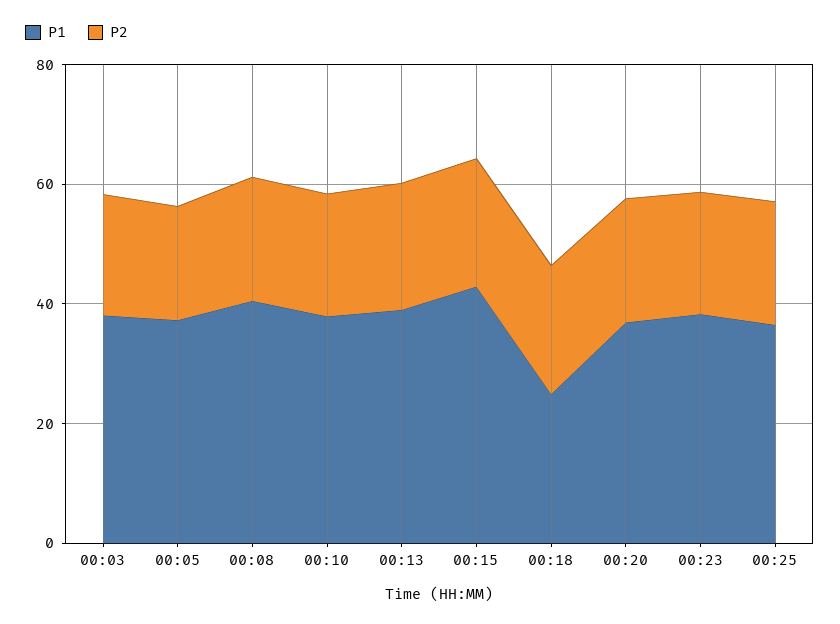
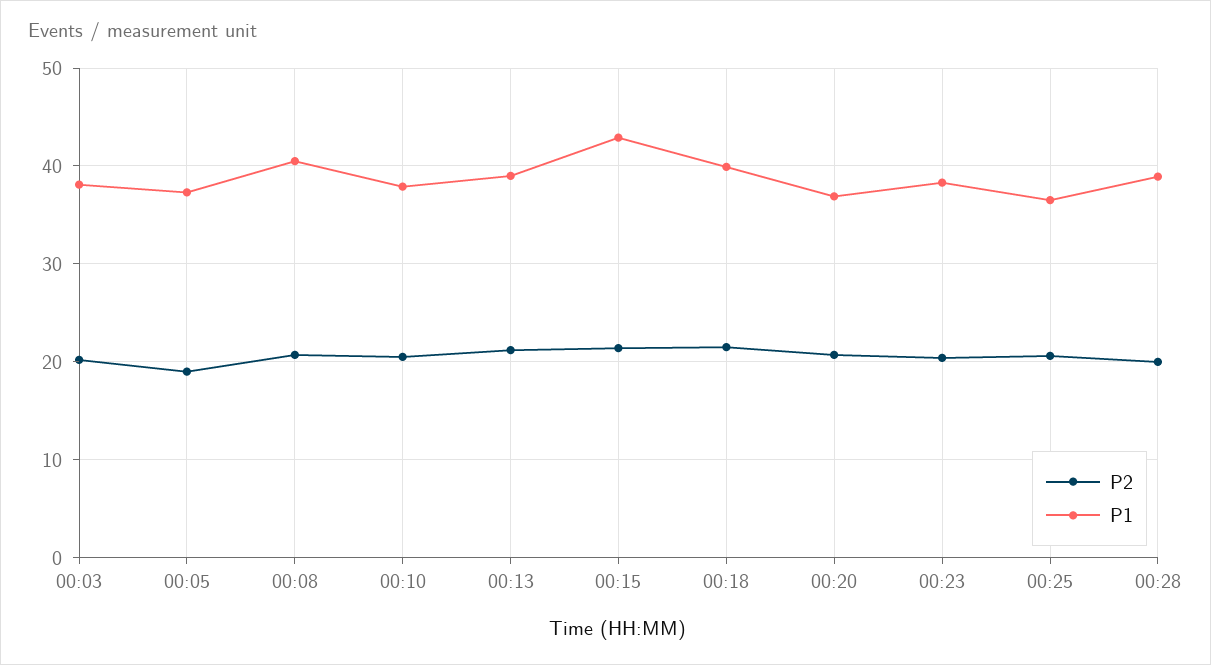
P1, 00:18: 25 -> 40
P2, 00:28: none -> 20
P1, 00:28: none -> 39

